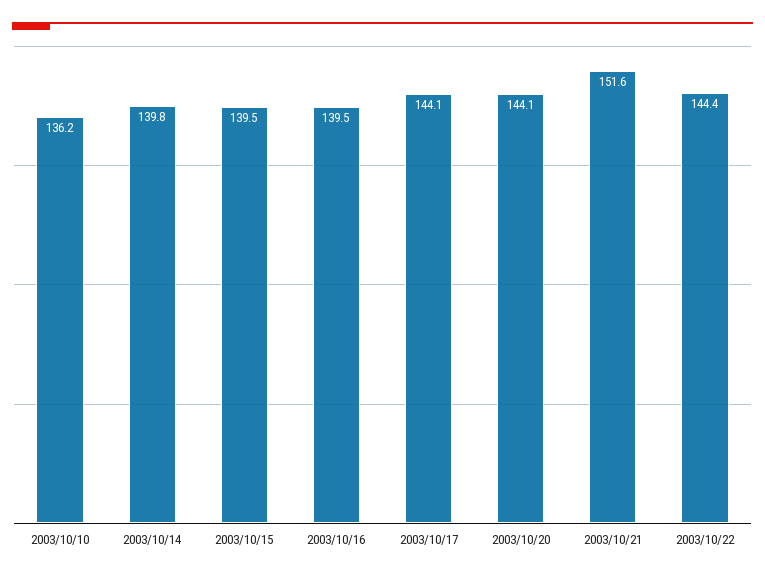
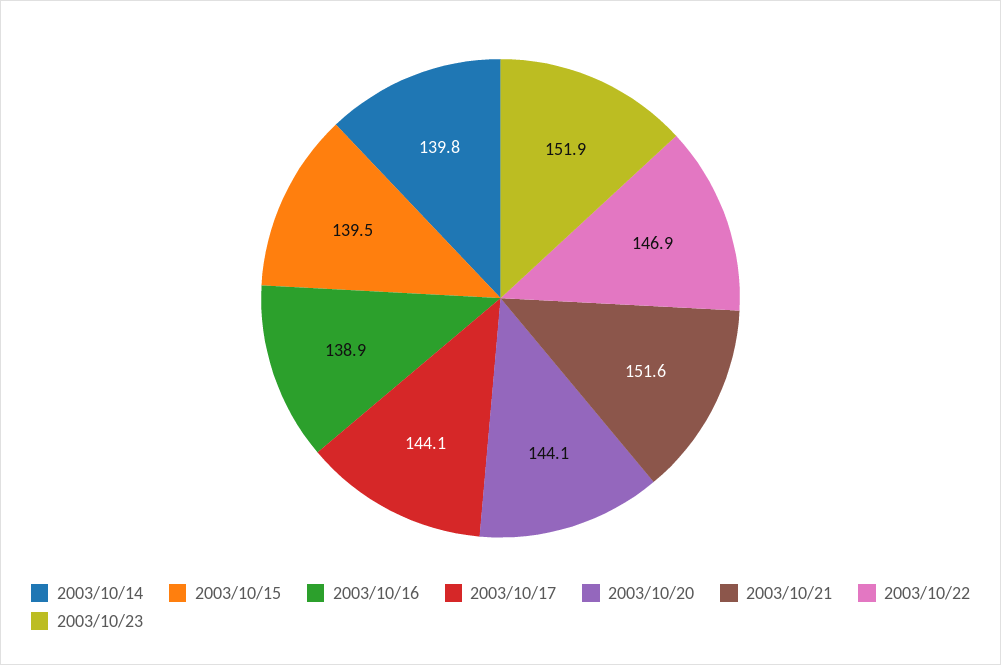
2003/10/10: 136.2 -> none
2003/10/16: 139.5 -> 138.9
2003/10/22: 144.4 -> 146.9
2003/10/23: none -> 151.9

